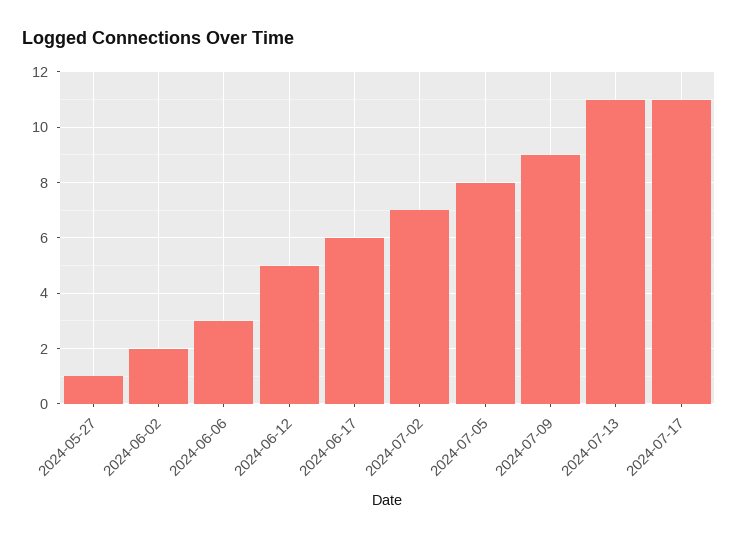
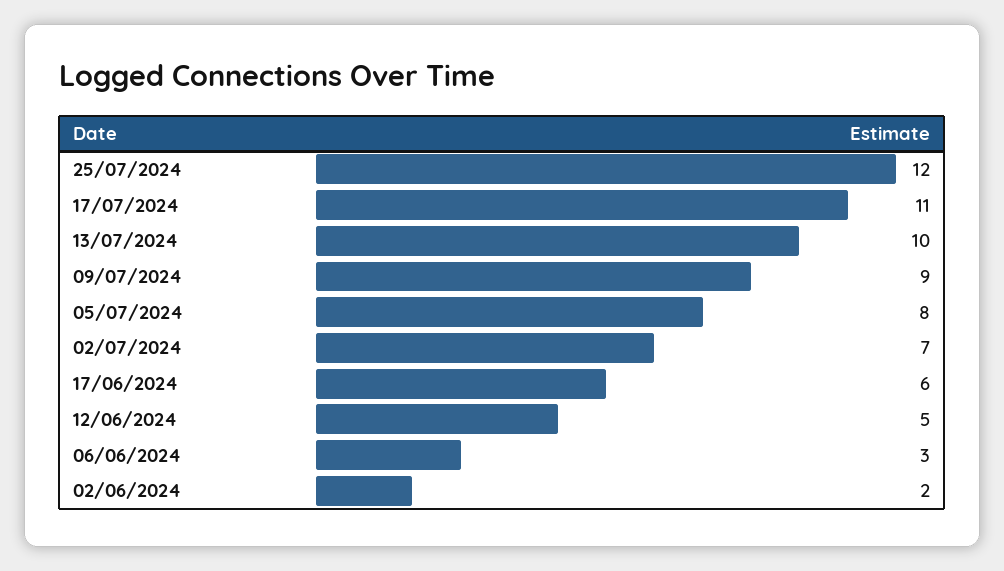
2024-05-27: 1 -> none
2024-07-13: 11 -> 10
25/07/2024: none -> 12

